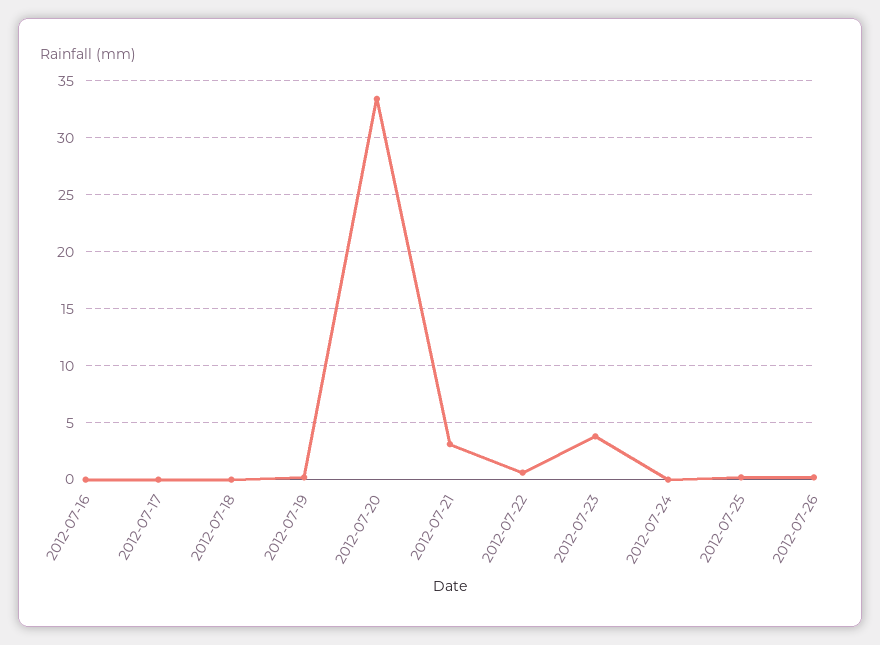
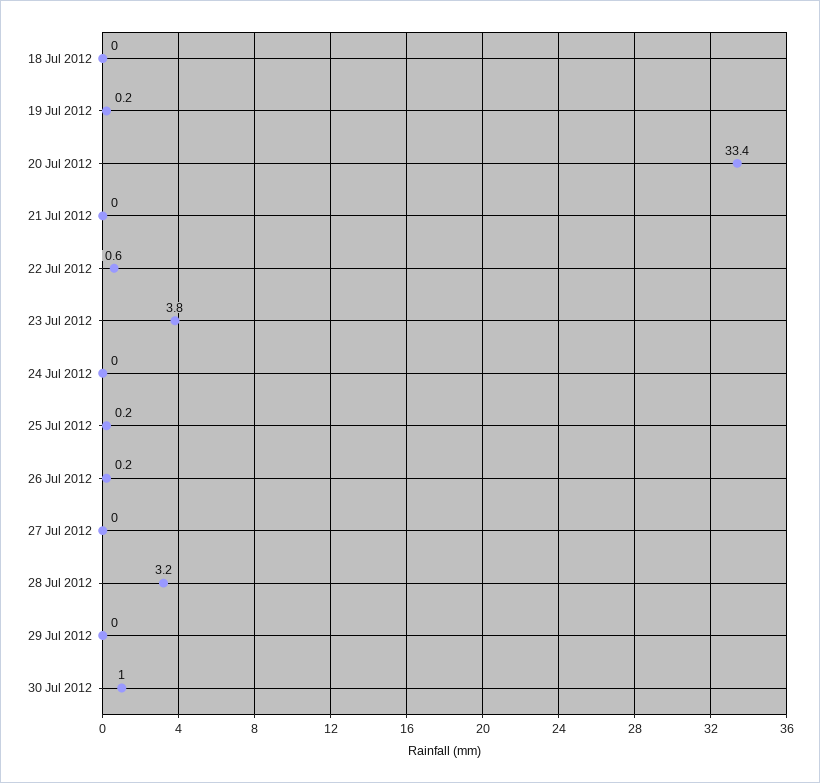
2012-07-16: 0 -> none
2012-07-17: 0 -> none
2012-07-21: 3 -> 0
27 Jul 2012: none -> 0
28 Jul 2012: none -> 3.2
29 Jul 2012: none -> 0
30 Jul 2012: none -> 1

